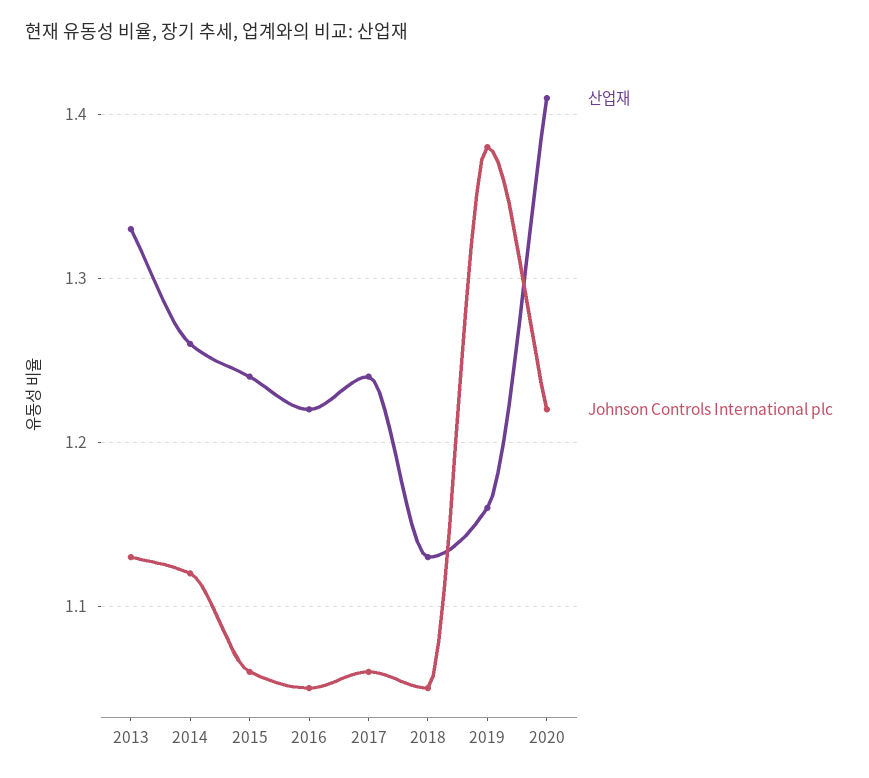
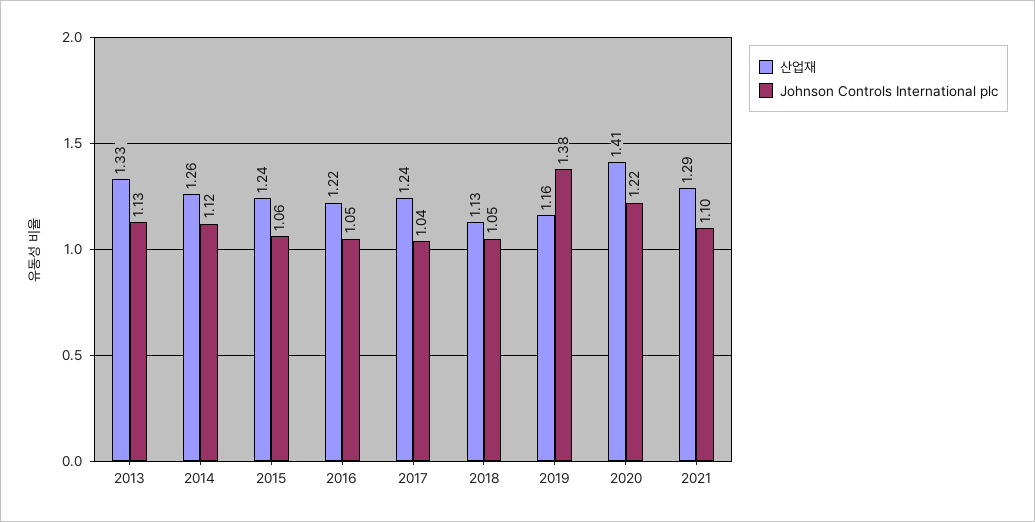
Johnson Controls International plc, 2017: 1.06 -> 1.04
산업재, 2021: none -> 1.29
Johnson Controls International plc, 2021: none -> 1.1

